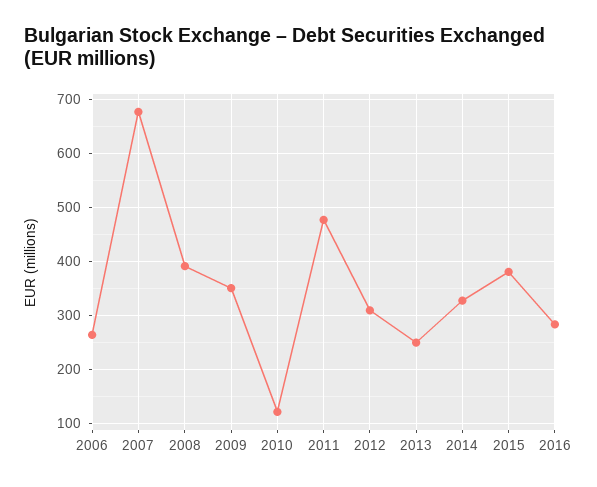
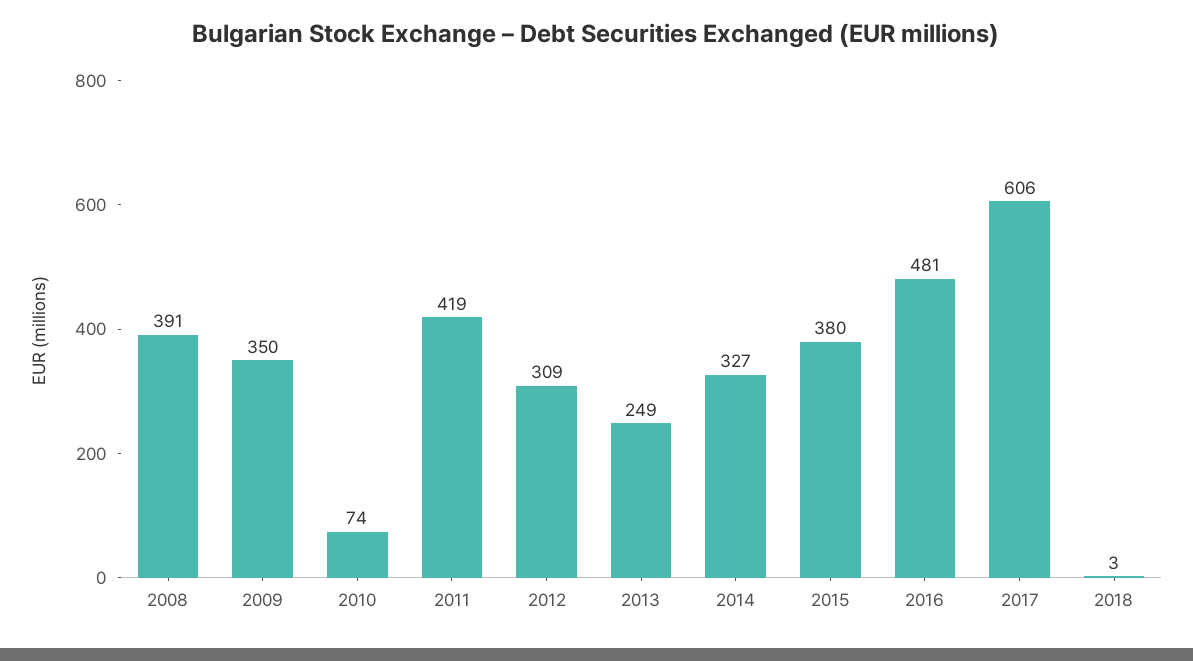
2006: 260 -> none
2007: 680 -> none
2010: 120 -> 74
2011: 480 -> 419
2016: 280 -> 481
2017: none -> 606
2018: none -> 3

